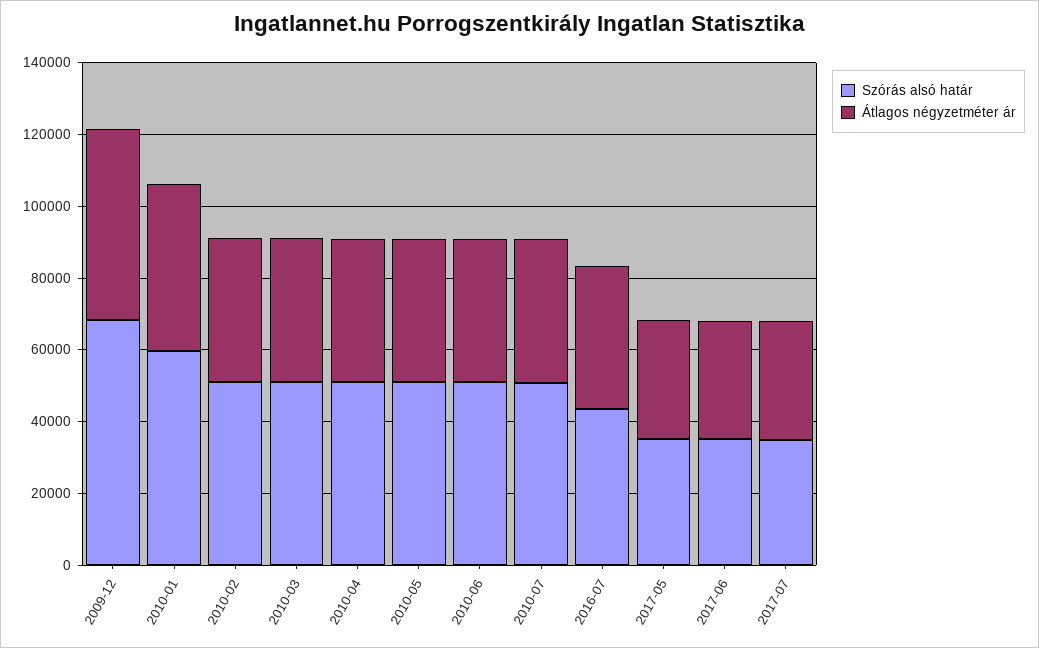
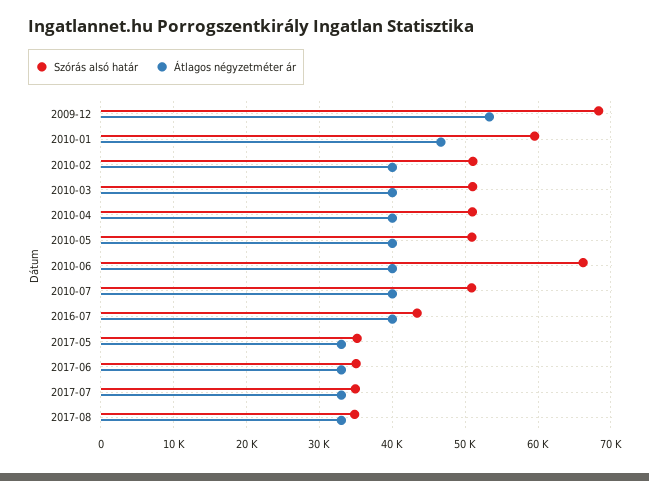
Szórás alsó határ, 2010-06: 50000 -> 66000
Szórás alsó határ, 2017-08: none -> 35000
Átlagos négyzetméter ár, 2017-08: none -> 33000

